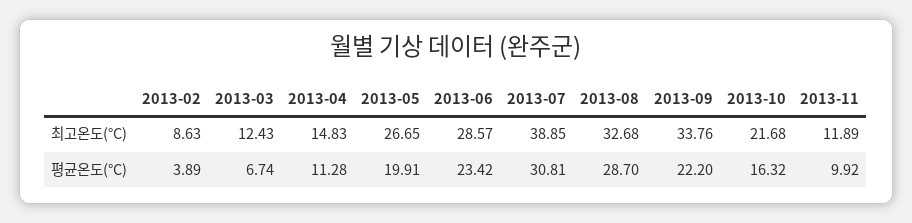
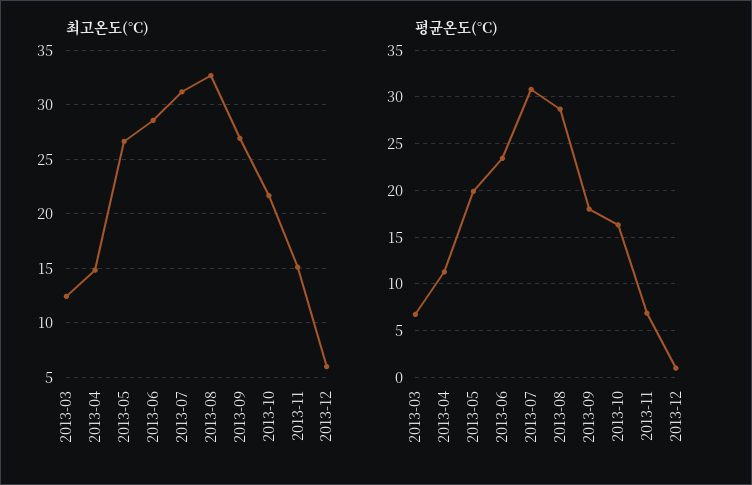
최고온도(°C), 2013-02: 8.63 -> none
최고온도(°C), 2013-07: 38.85 -> 31
최고온도(°C), 2013-09: 33.76 -> 27
최고온도(°C), 2013-11: 11.89 -> 15
평균온도(°C), 2013-02: 3.89 -> none
평균온도(°C), 2013-09: 22.2 -> 18
평균온도(°C), 2013-11: 9.92 -> 7
최고온도(°C), 2013-12: none -> 6
평균온도(°C), 2013-12: none -> 1

